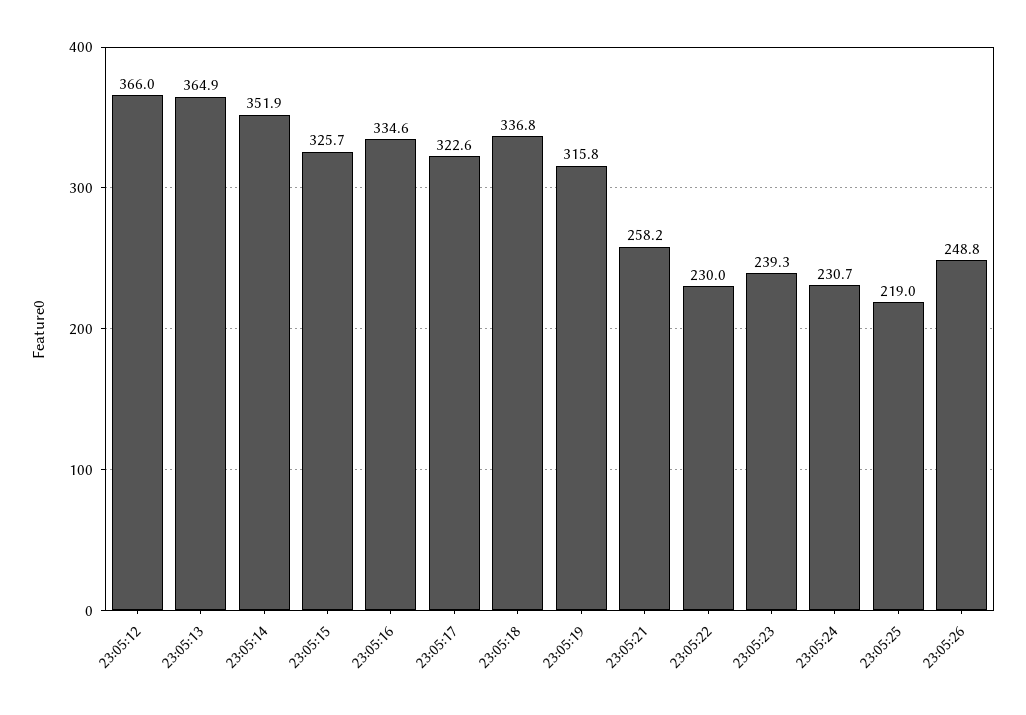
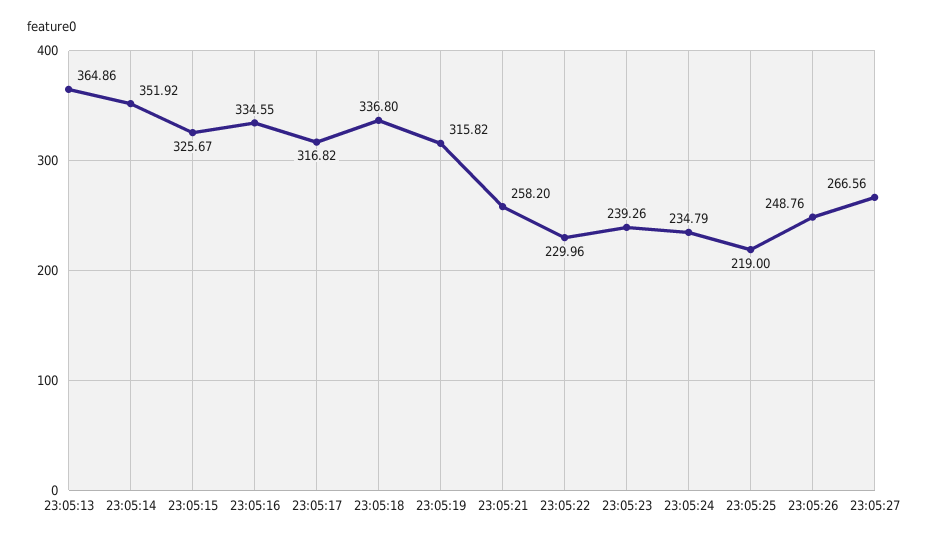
23:05:12: 366 -> none
23:05:17: 322.6 -> 316.82
23:05:24: 230.7 -> 234.79
23:05:27: none -> 266.56

